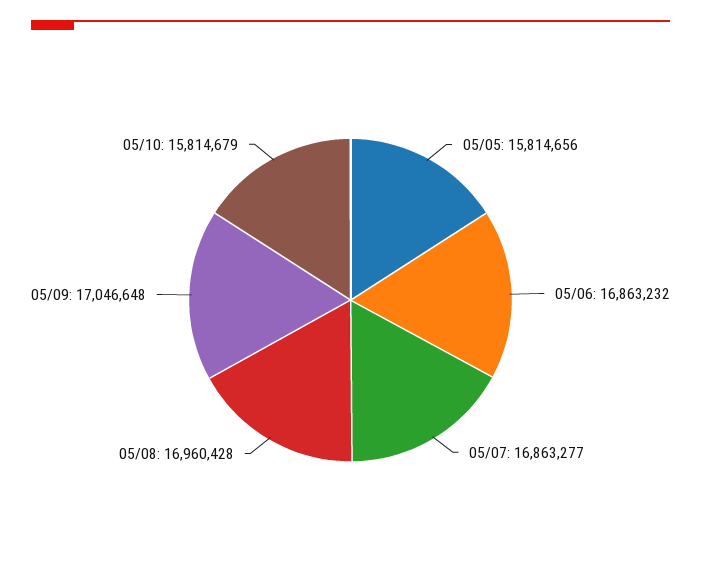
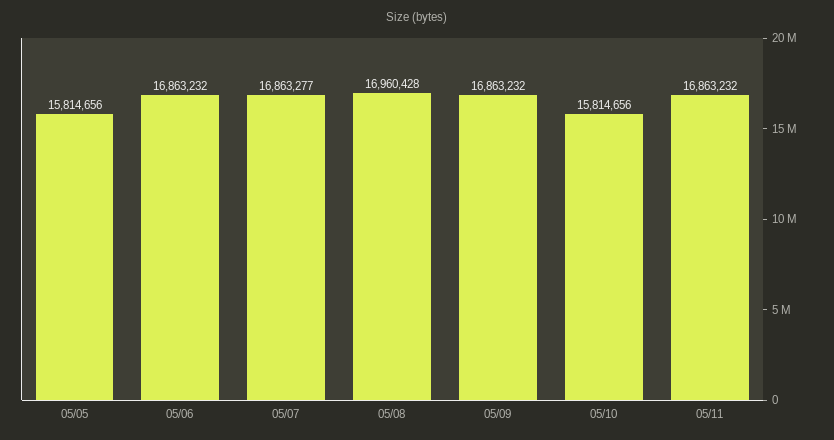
05/09: 17046648 -> 16863232
05/10: 15814679 -> 15814656
05/11: none -> 16863232

